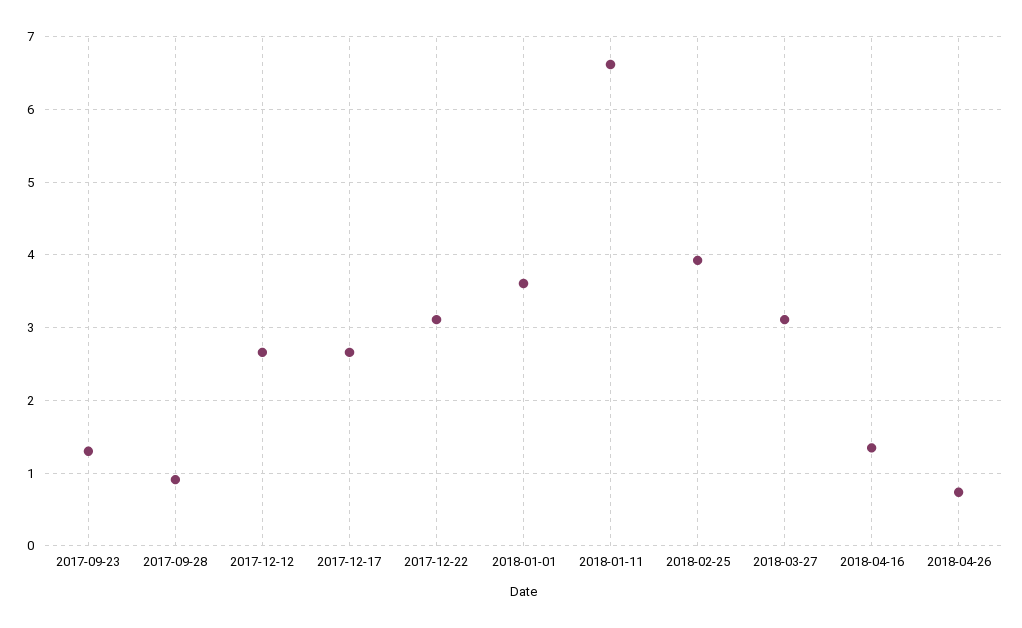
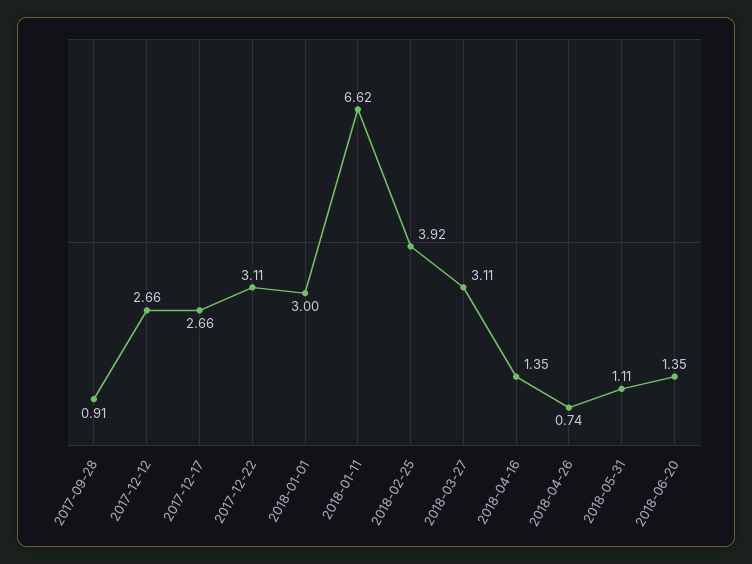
2017-09-23: 1.3 -> none
2018-01-01: 3.6 -> 3
2018-05-31: none -> 1.11
2018-06-20: none -> 1.35

